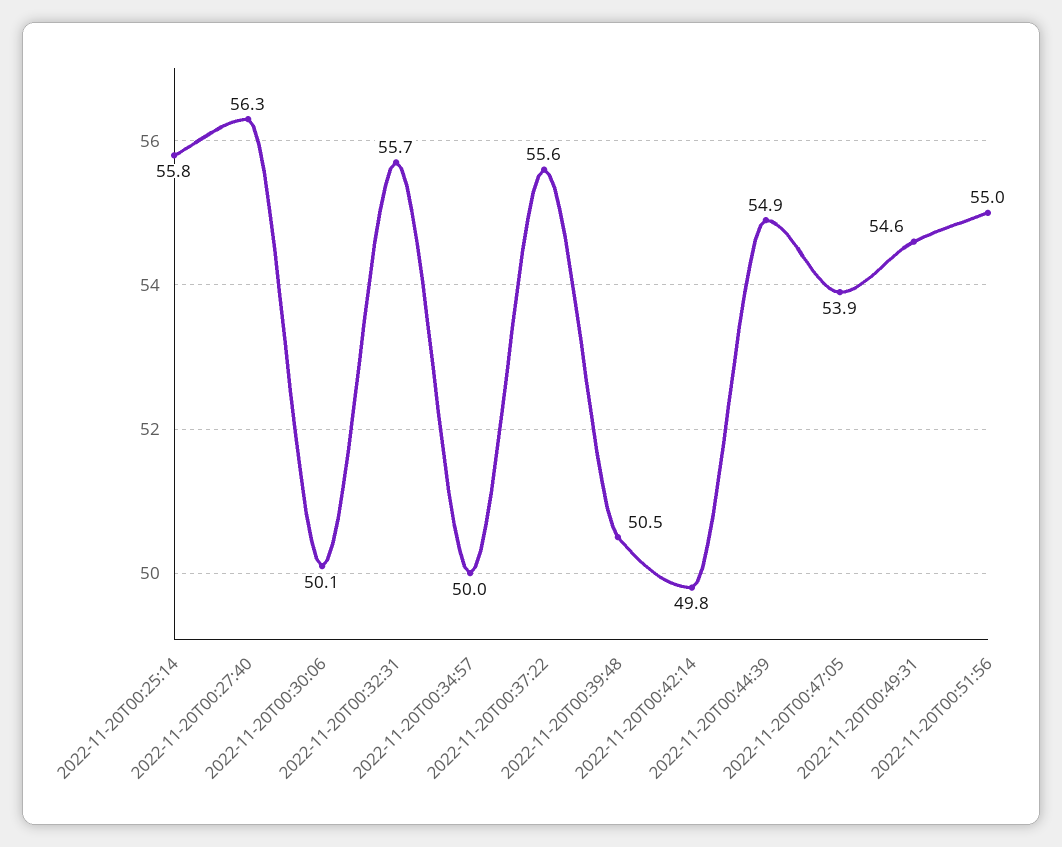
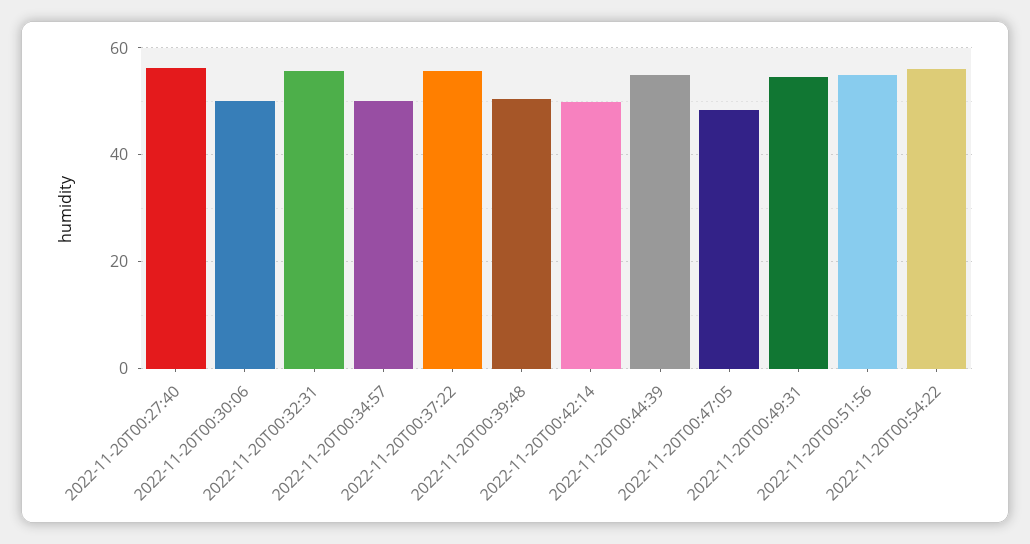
2022-11-20T00:25:14: 55.8 -> none
2022-11-20T00:47:05: 53.9 -> 48
2022-11-20T00:54:22: none -> 56

